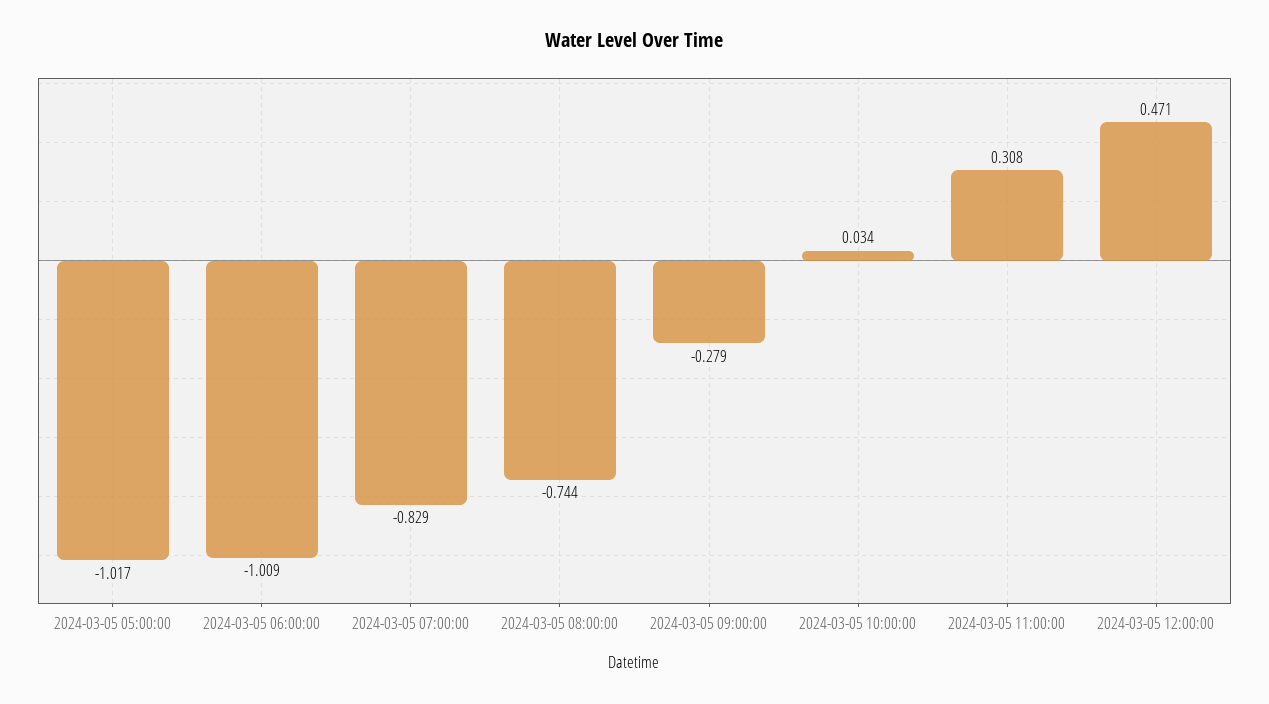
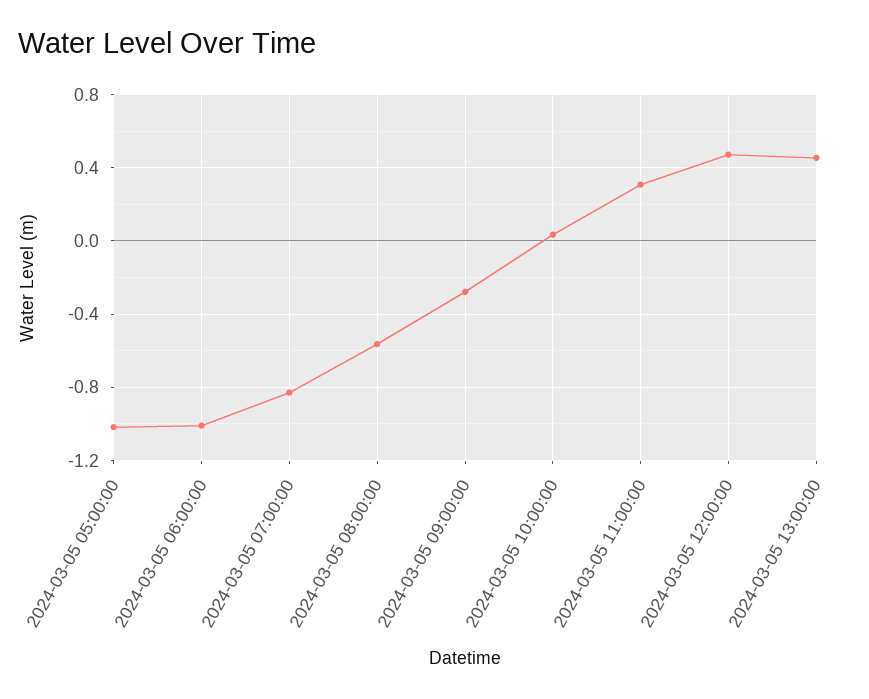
2024-03-05 08:00:00: -0.744 -> -0.55
2024-03-05 13:00:00: none -> 0.45

